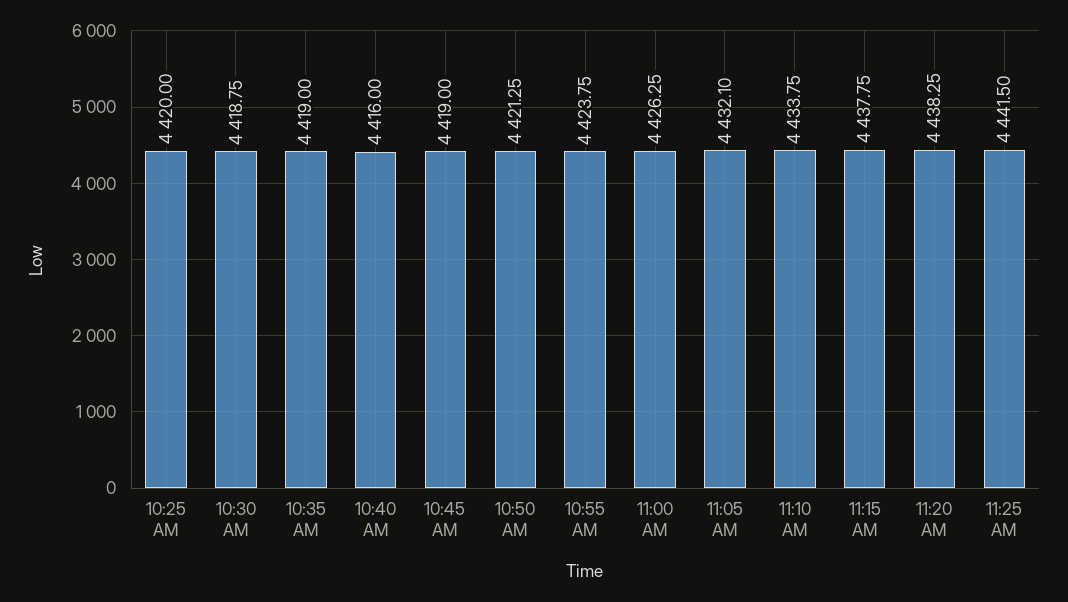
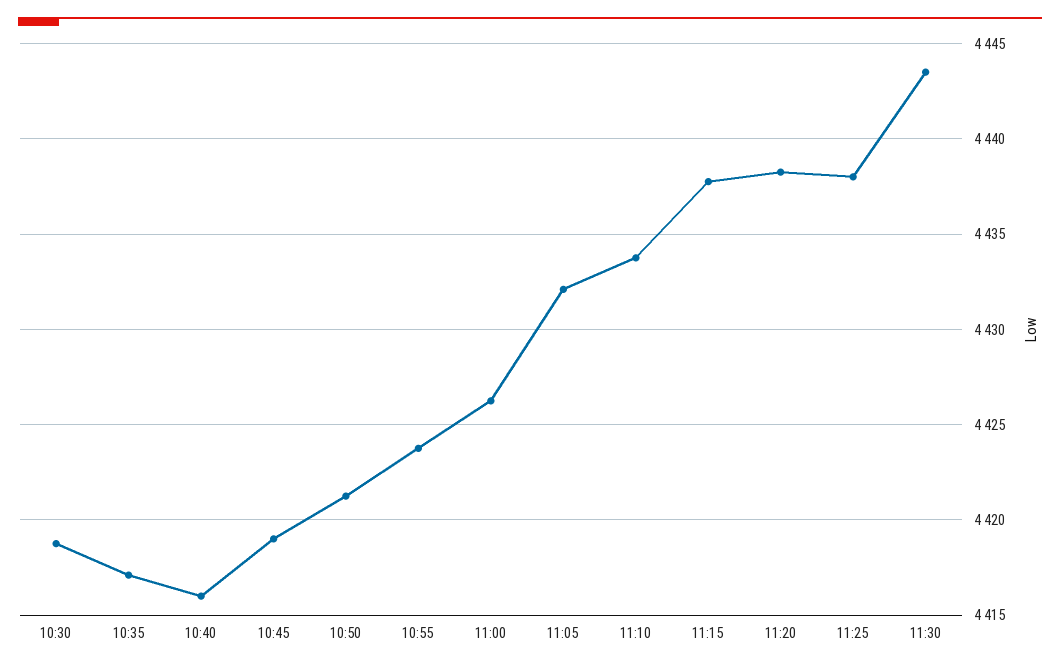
10:25 AM: 4420 -> none
10:35 AM: 4419 -> 4417
11:25 AM: 4441.5 -> 4438
11:30: none -> 4443.5

